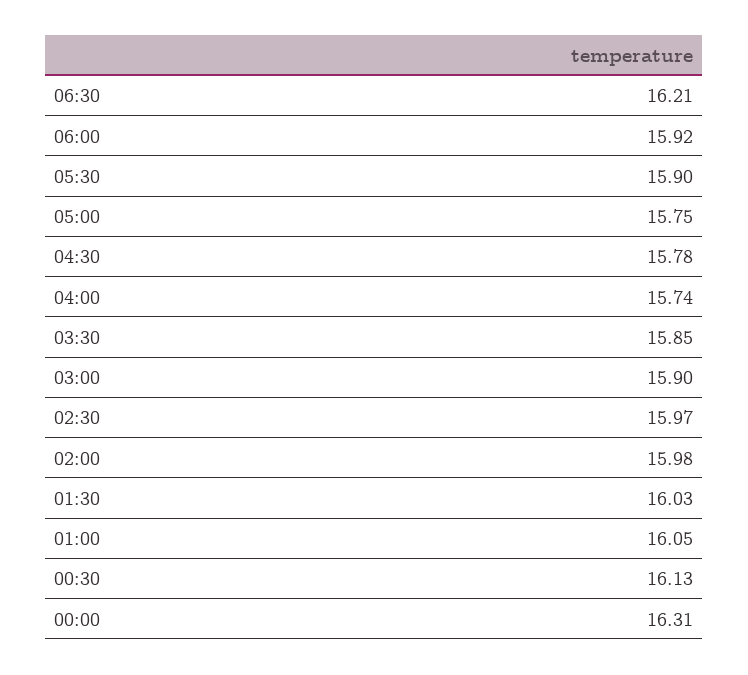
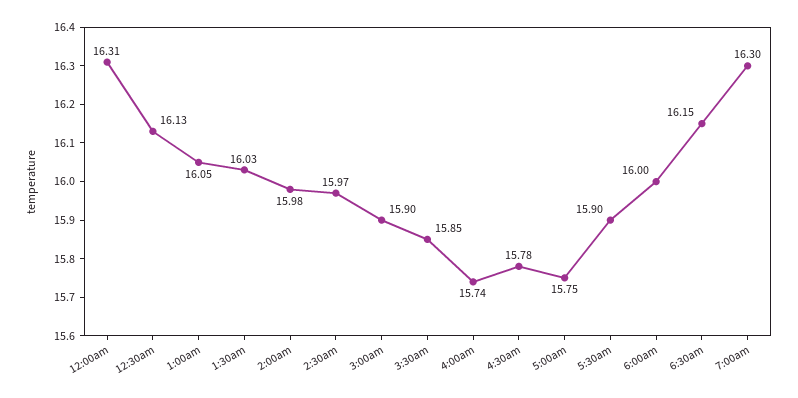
06:30: 16.21 -> 16.15
06:00: 15.92 -> 16
7:00am: none -> 16.3

